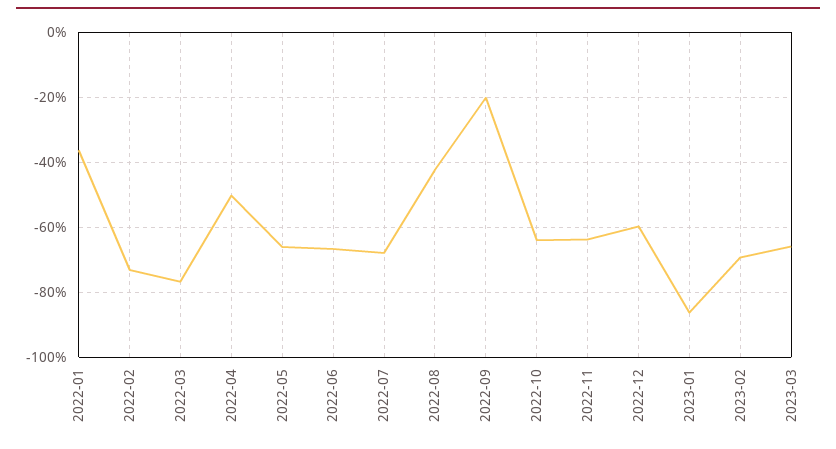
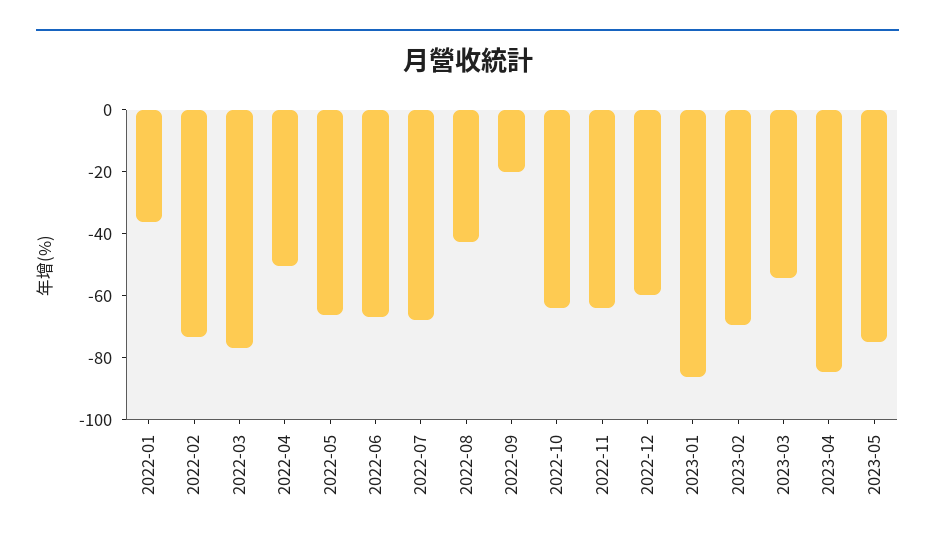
2023-03: -66 -> -55
2023-04: none -> -85
2023-05: none -> -75

